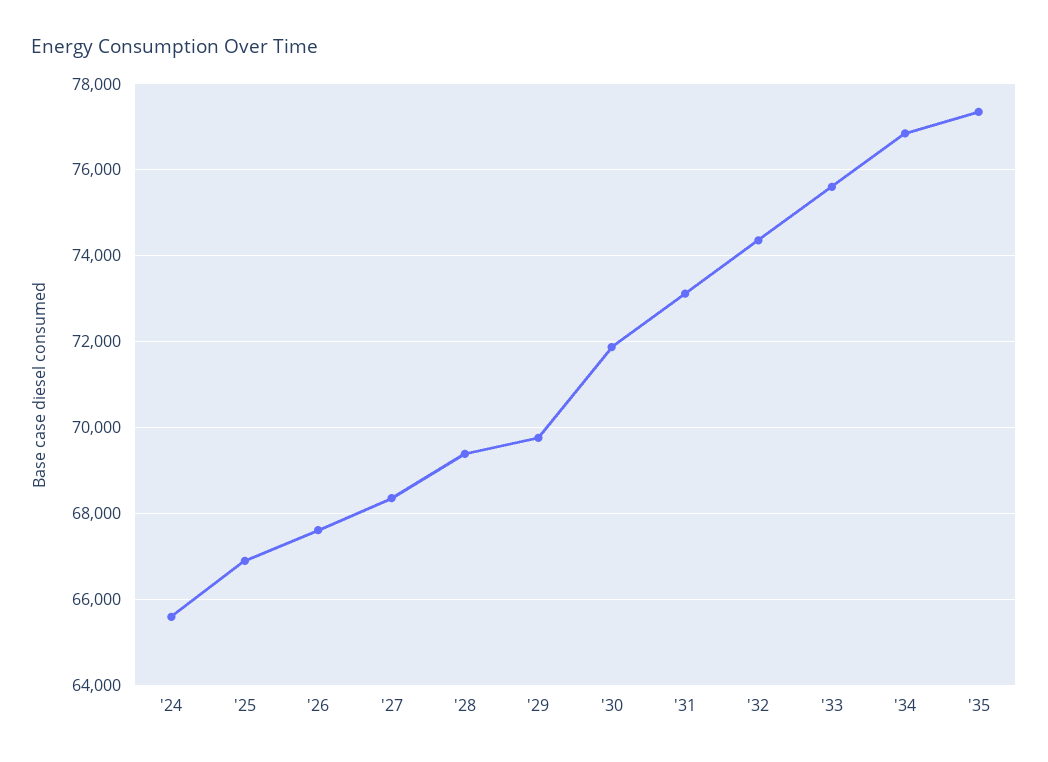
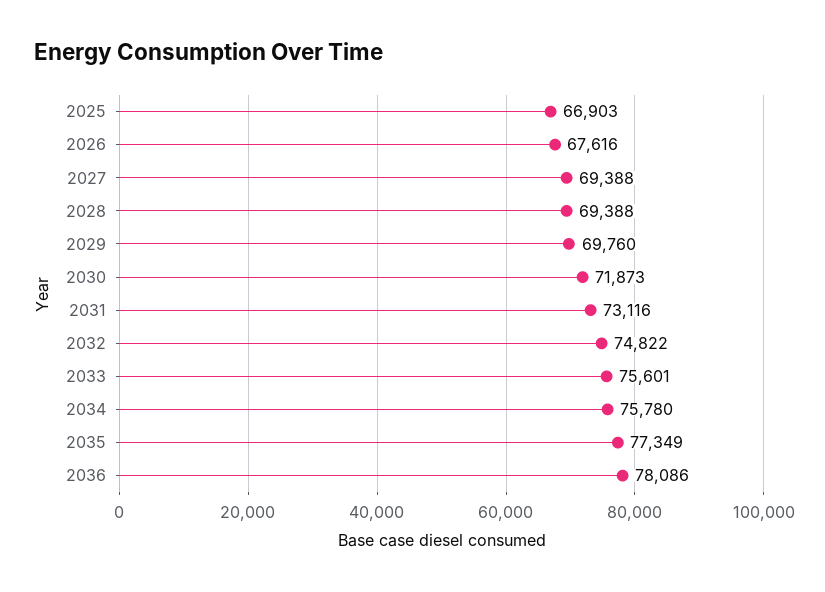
'24: 65600 -> none
'27: 68400 -> 69388
'32: 74400 -> 74822
'34: 76800 -> 75780
2036: none -> 78086

